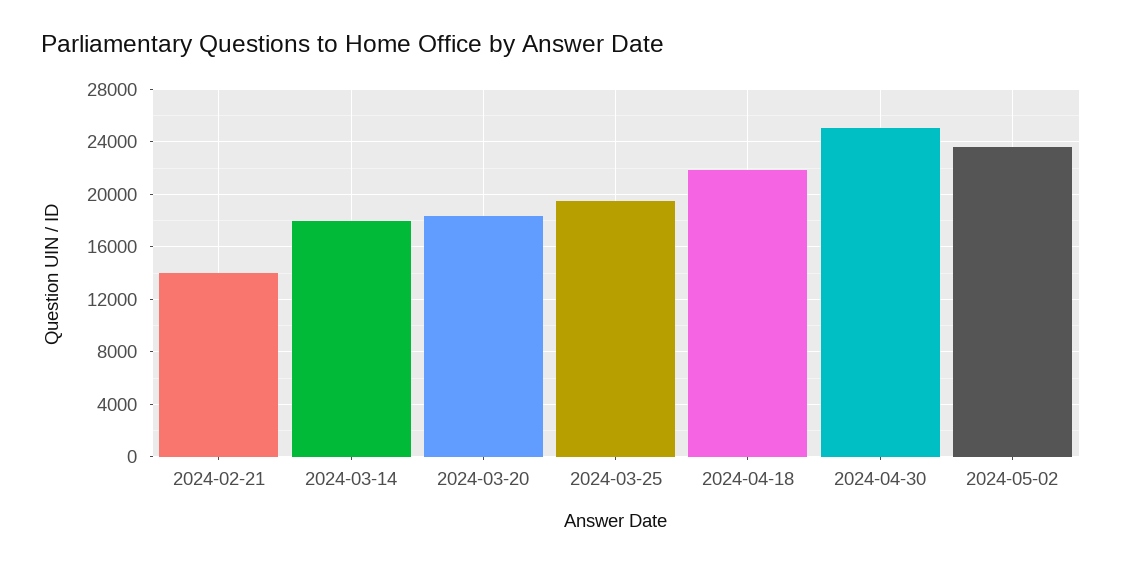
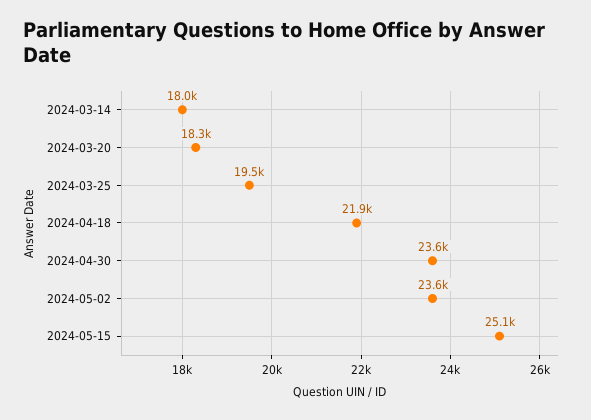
2024-02-21: 14000 -> none
2024-04-30: 25000 -> 23600
2024-05-15: none -> 25100

